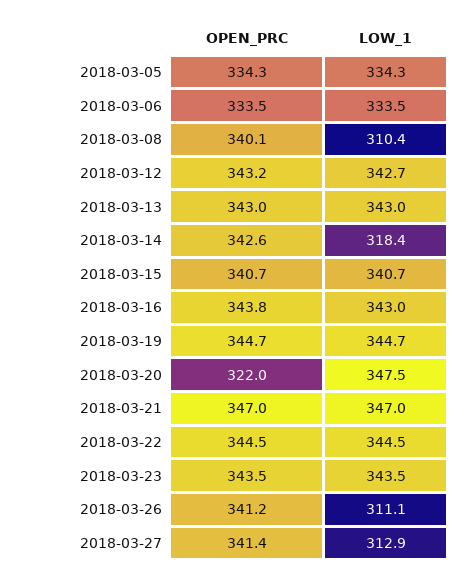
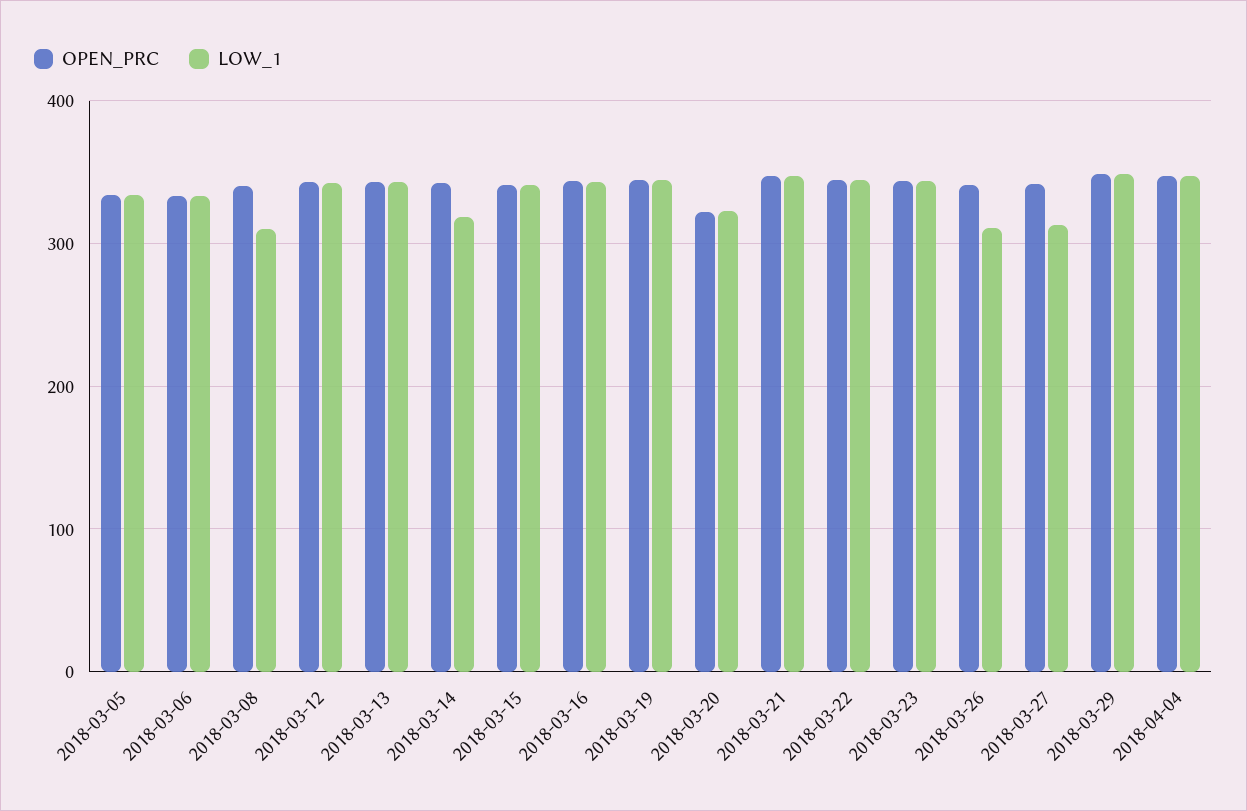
LOW_1, 2018-03-20: 347.5 -> 320
OPEN_PRC, 2018-03-29: none -> 350
LOW_1, 2018-03-29: none -> 350
OPEN_PRC, 2018-04-04: none -> 350
LOW_1, 2018-04-04: none -> 350

